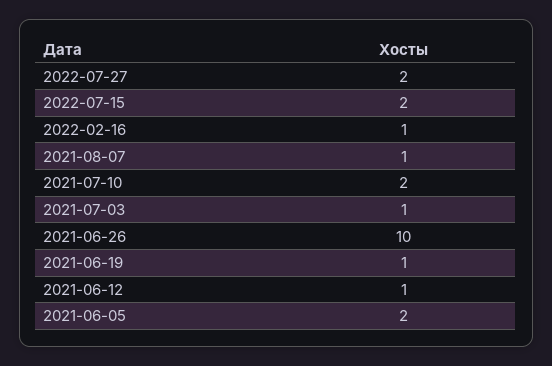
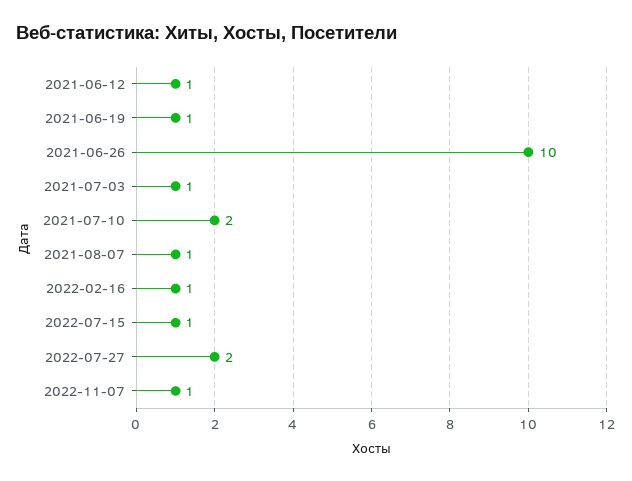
2022-07-15: 2 -> 1
2021-06-05: 2 -> none
2022-11-07: none -> 1

